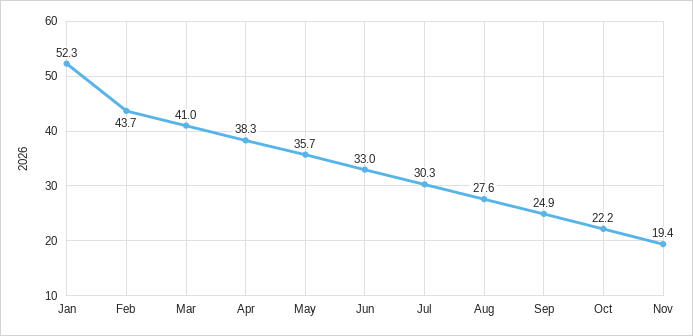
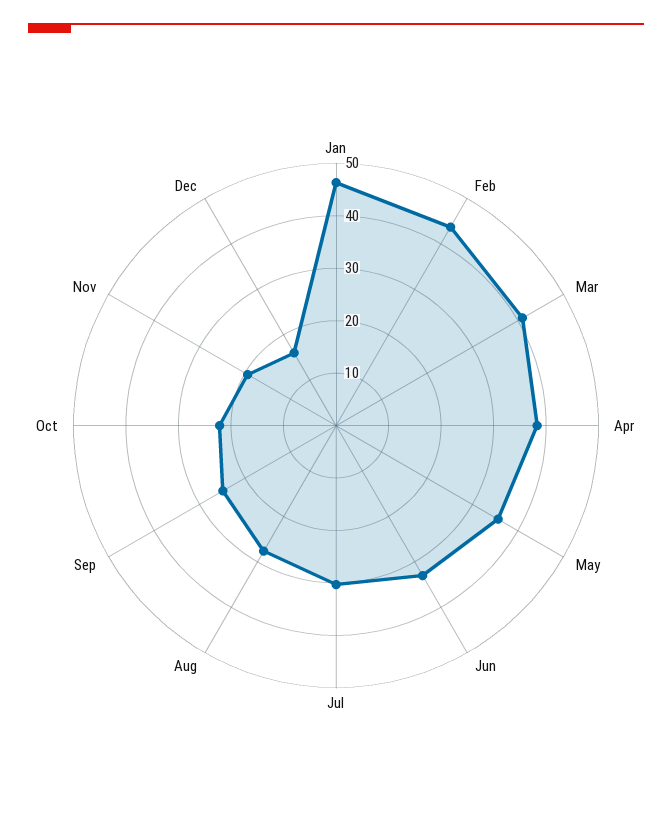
Jan: 52.3 -> 46
Dec: none -> 16

